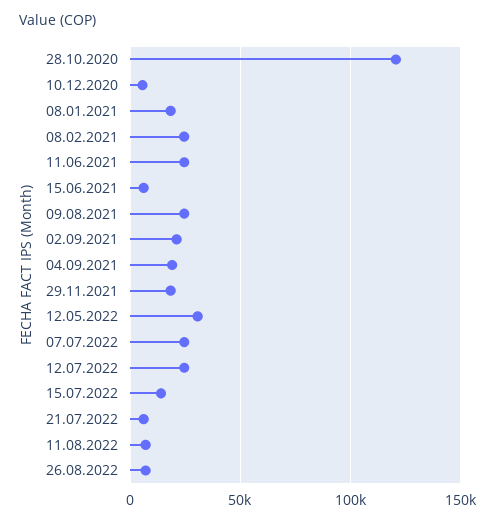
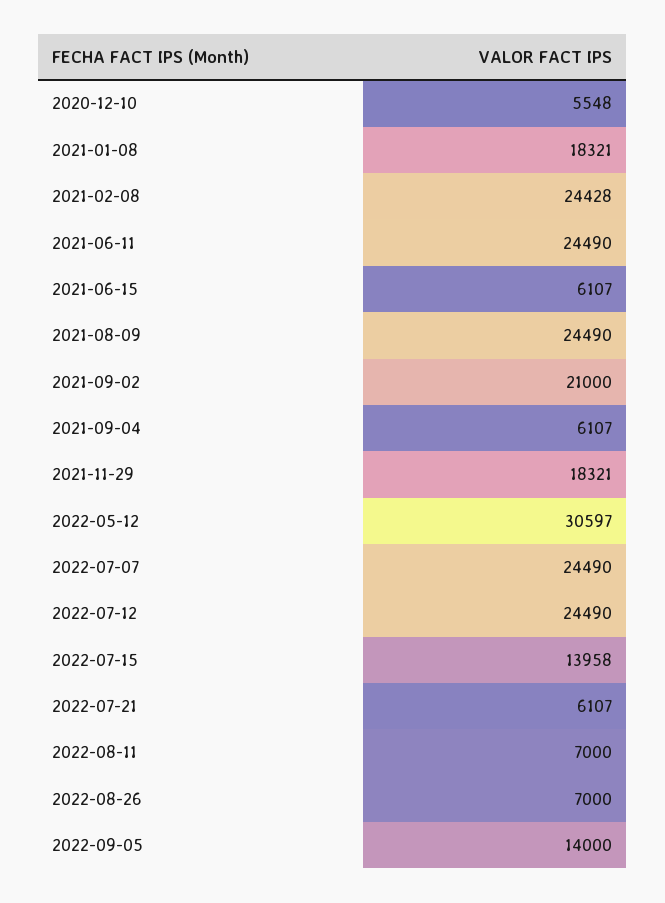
28.10.2020: 120000 -> none
04.09.2021: 20000 -> 6107
2022-09-05: none -> 14000

